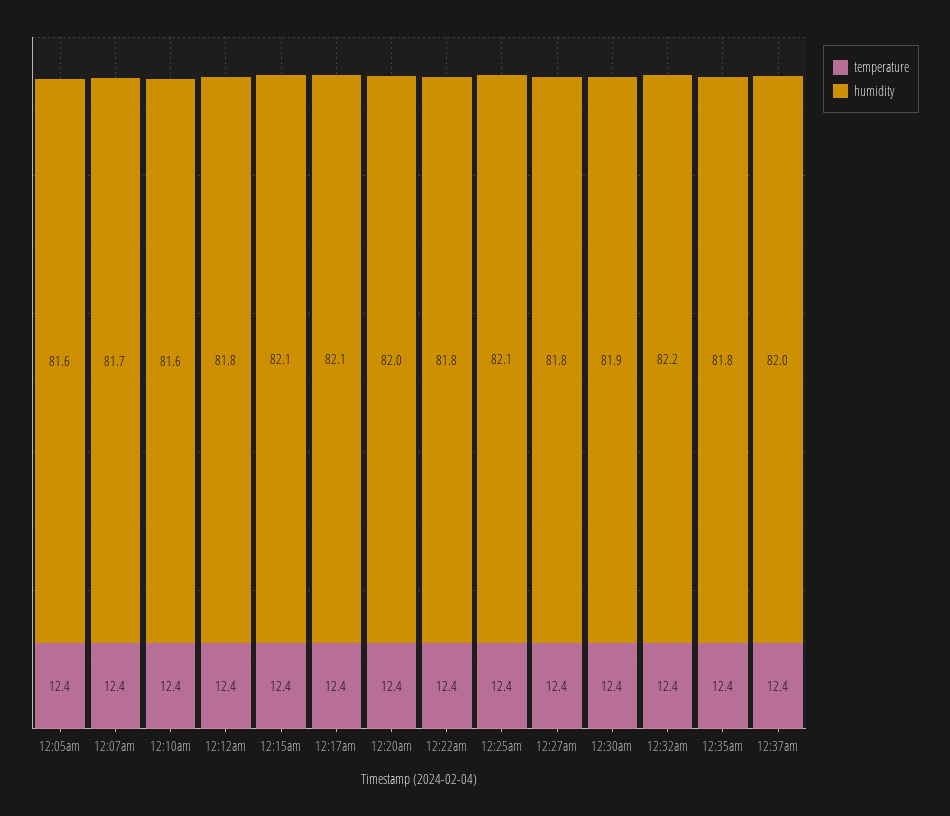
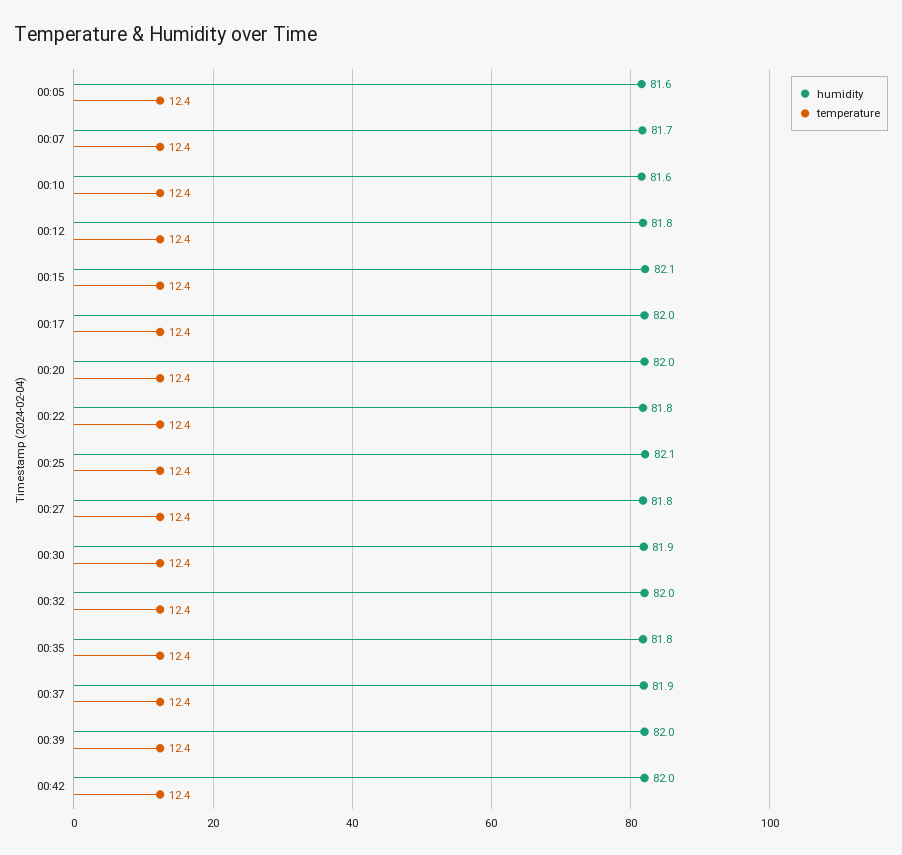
humidity, 12:17am: 82.1 -> 82
humidity, 12:32am: 82.2 -> 82
humidity, 12:37am: 82 -> 81.9
humidity, 00:39: none -> 82
temperature, 00:39: none -> 12.4
humidity, 00:42: none -> 82
temperature, 00:42: none -> 12.4

